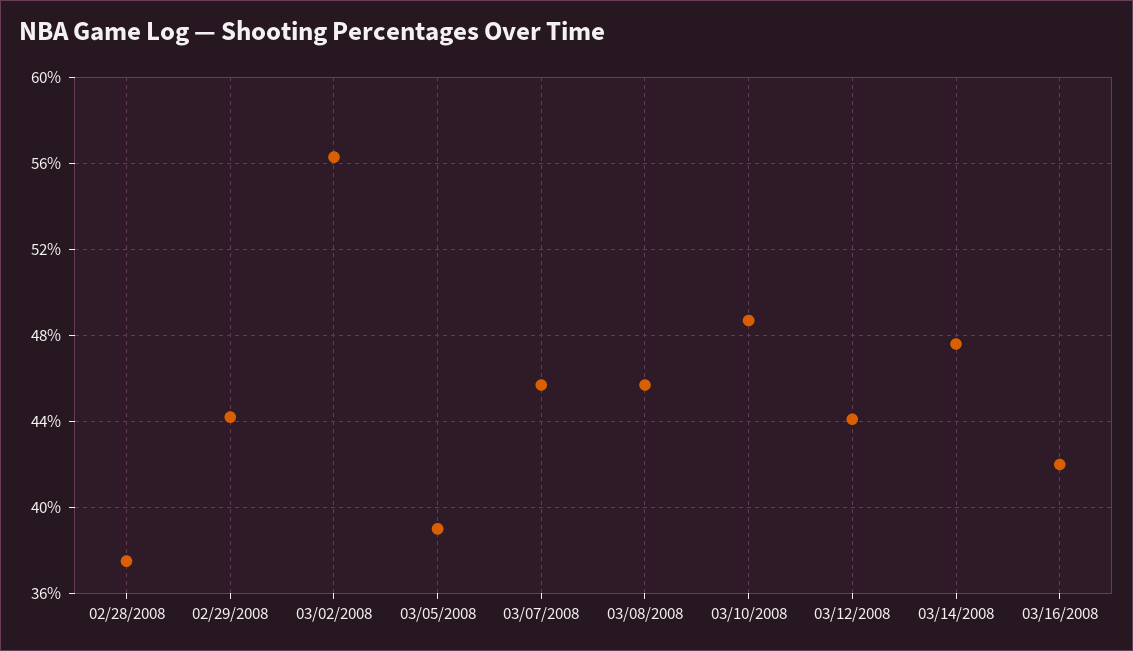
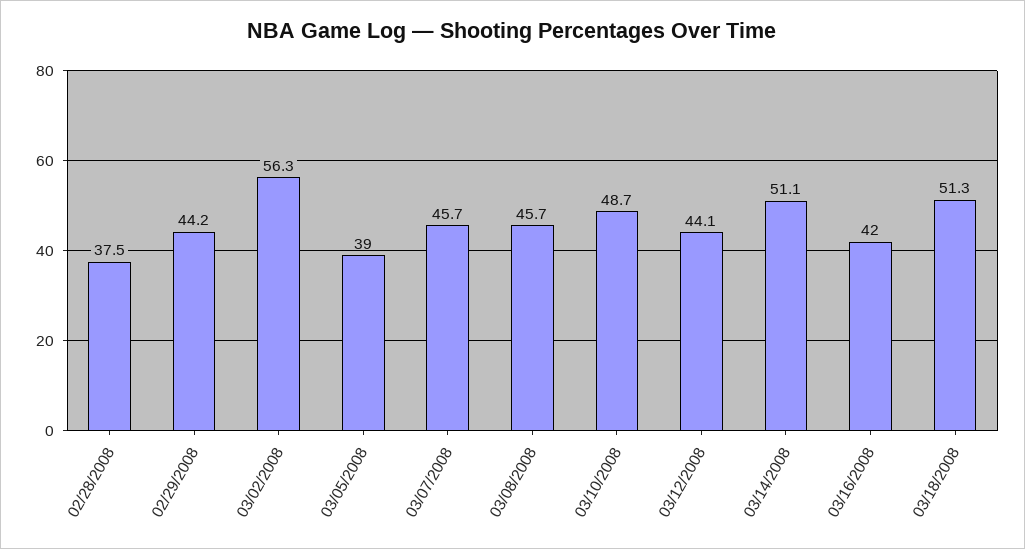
03/14/2008: 47.5 -> 51.1
03/18/2008: none -> 51.3

